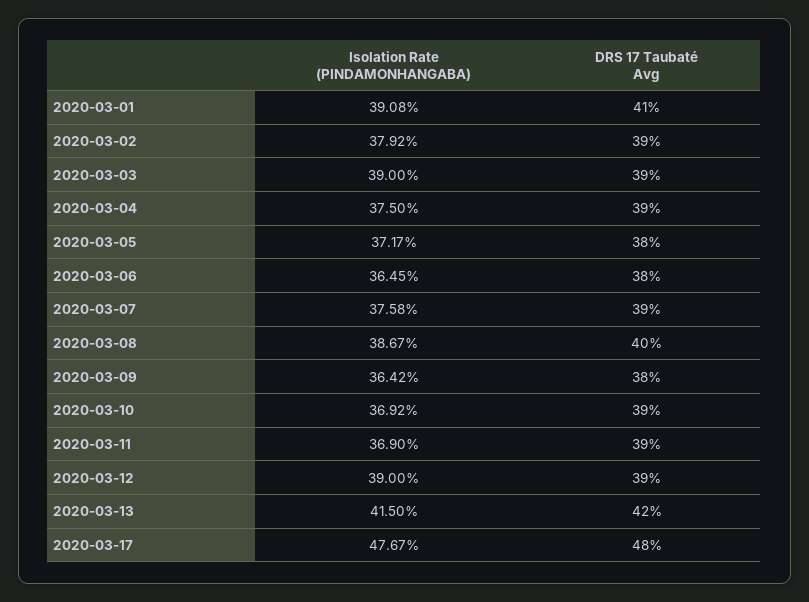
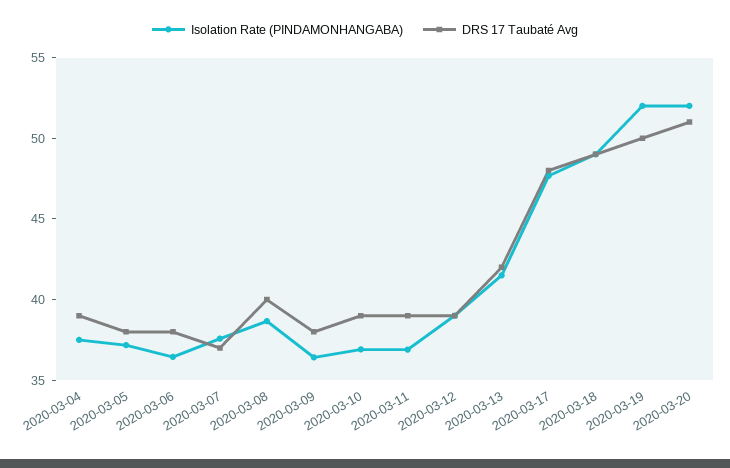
Isolation Rate (PINDAMONHANGABA), 2020-03-01: 39.08 -> none
DRS 17 Taubaté Avg, 2020-03-01: 41 -> none
Isolation Rate (PINDAMONHANGABA), 2020-03-02: 37.92 -> none
DRS 17 Taubaté Avg, 2020-03-02: 39 -> none
Isolation Rate (PINDAMONHANGABA), 2020-03-03: 39 -> none
DRS 17 Taubaté Avg, 2020-03-03: 39 -> none
DRS 17 Taubaté Avg, 2020-03-07: 39 -> 37
Isolation Rate (PINDAMONHANGABA), 2020-03-18: none -> 49
DRS 17 Taubaté Avg, 2020-03-18: none -> 49
Isolation Rate (PINDAMONHANGABA), 2020-03-19: none -> 52
DRS 17 Taubaté Avg, 2020-03-19: none -> 50
Isolation Rate (PINDAMONHANGABA), 2020-03-20: none -> 52
DRS 17 Taubaté Avg, 2020-03-20: none -> 51

